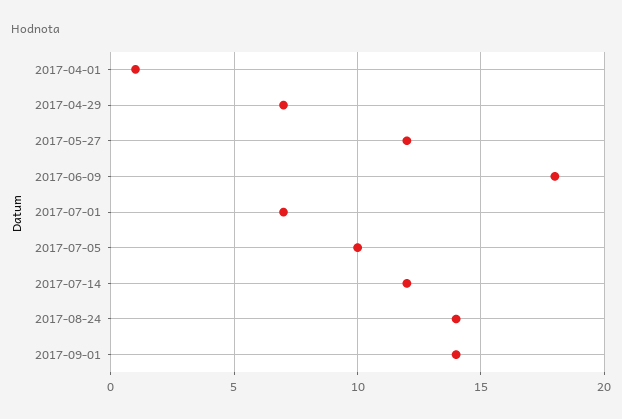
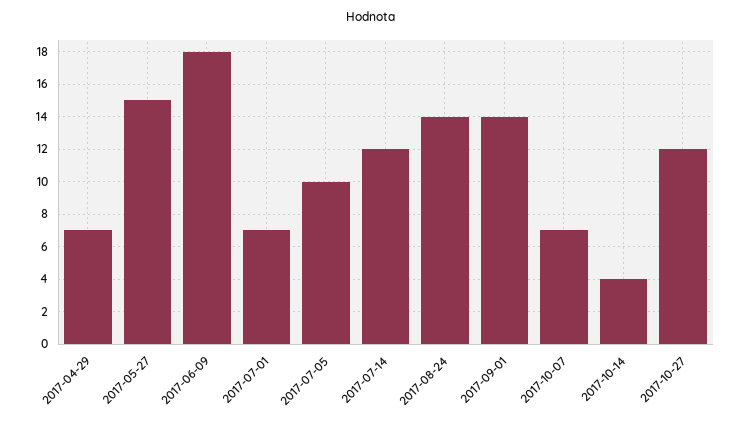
2017-04-01: 1 -> none
2017-05-27: 12 -> 15
2017-10-07: none -> 7
2017-10-14: none -> 4
2017-10-27: none -> 12

